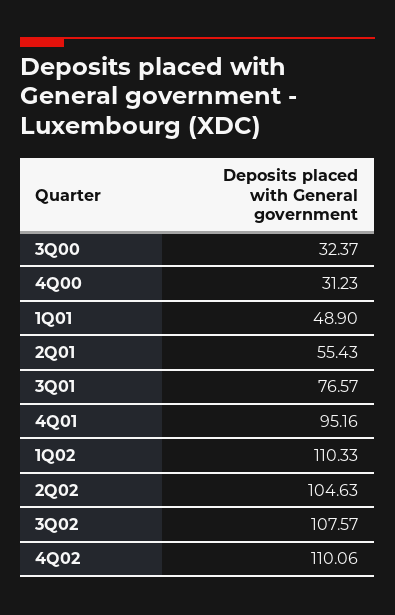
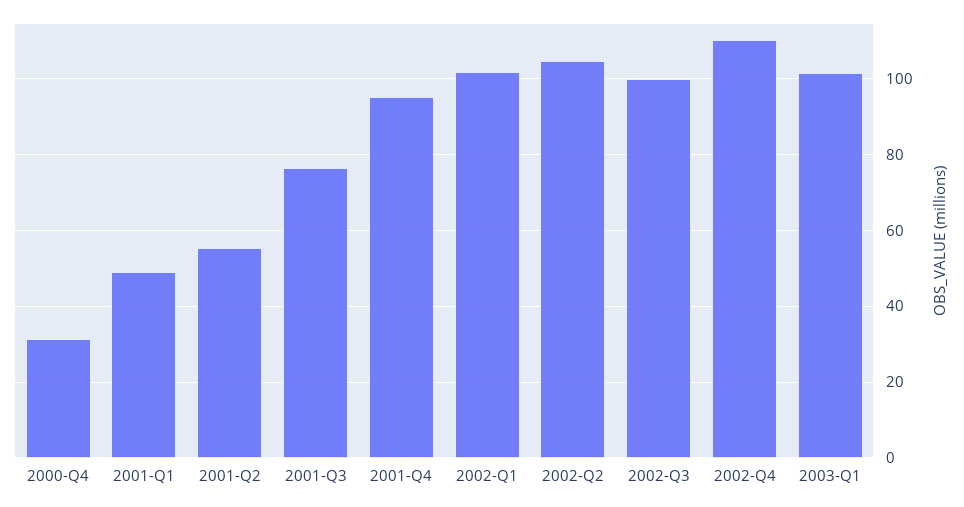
3Q00: 32.37 -> none
1Q02: 110.33 -> 102
3Q02: 107.57 -> 100
2003-Q1: none -> 102

